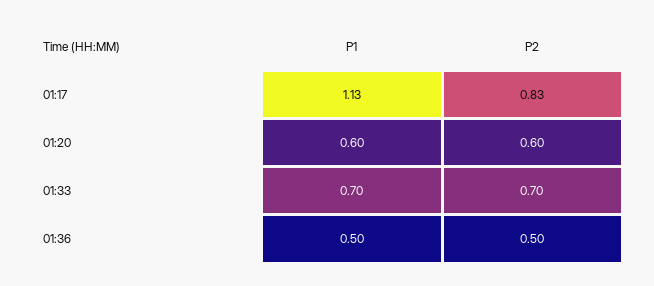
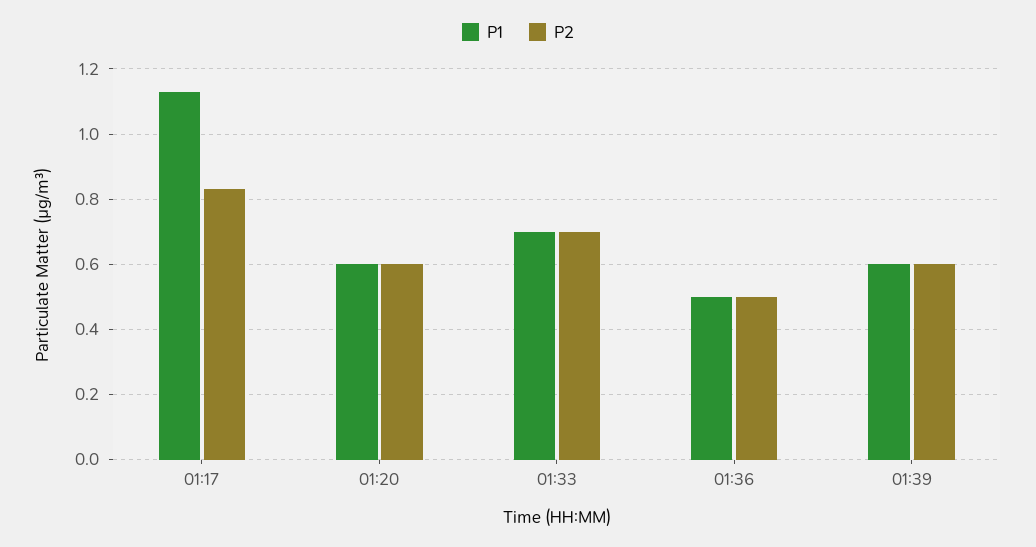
P1, 01:39: none -> 0.6
P2, 01:39: none -> 0.6

